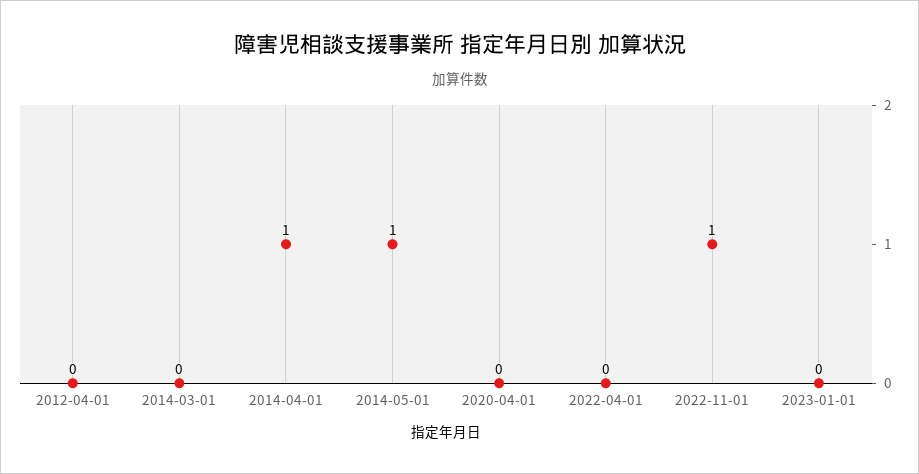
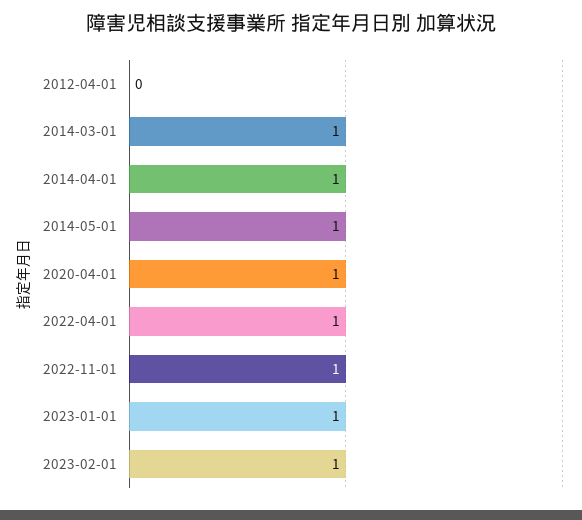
2014-03-01: 0 -> 1
2020-04-01: 0 -> 1
2022-04-01: 0 -> 1
2023-01-01: 0 -> 1
2023-02-01: none -> 1

